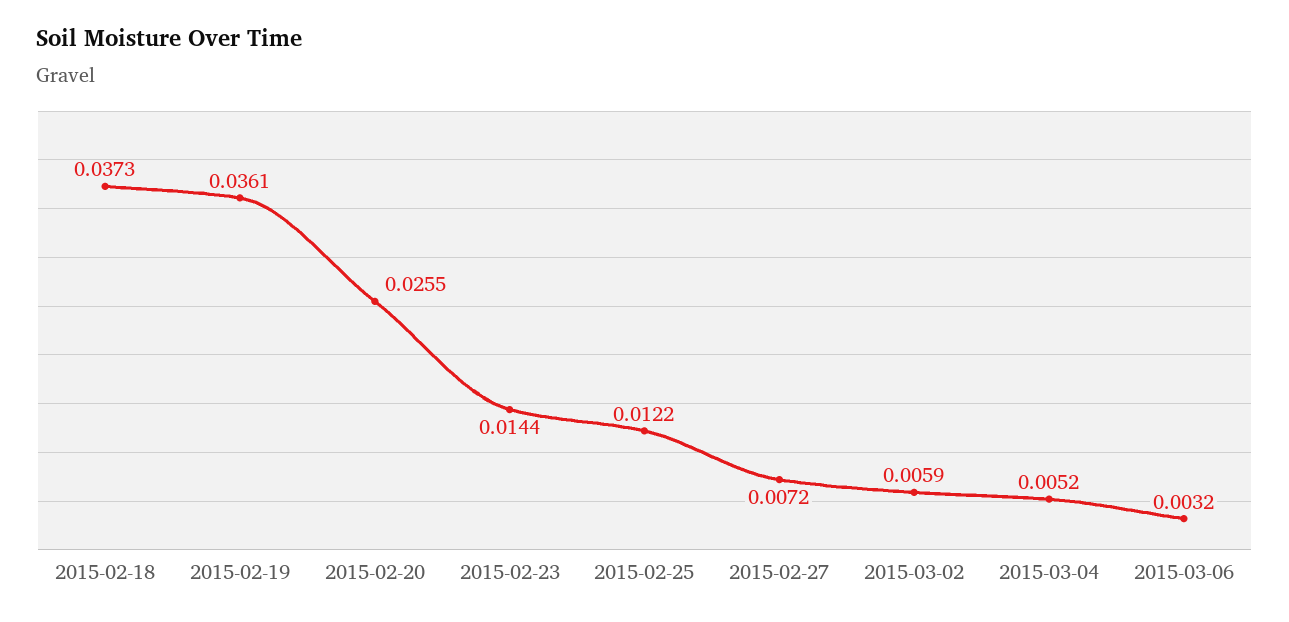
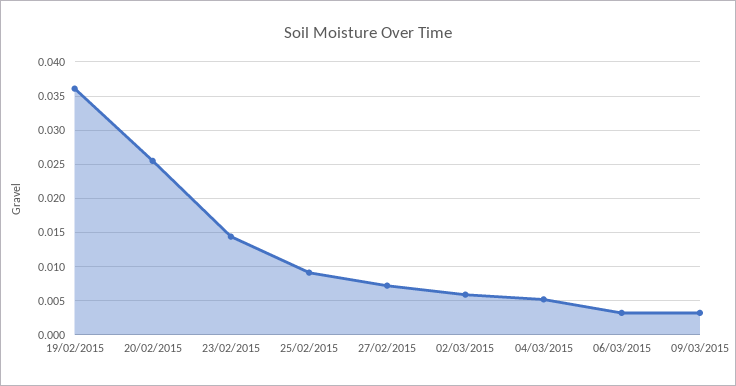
2015-02-18: 0.0373 -> none
2015-02-25: 0.0122 -> 0.009
09/03/2015: none -> 0.003

